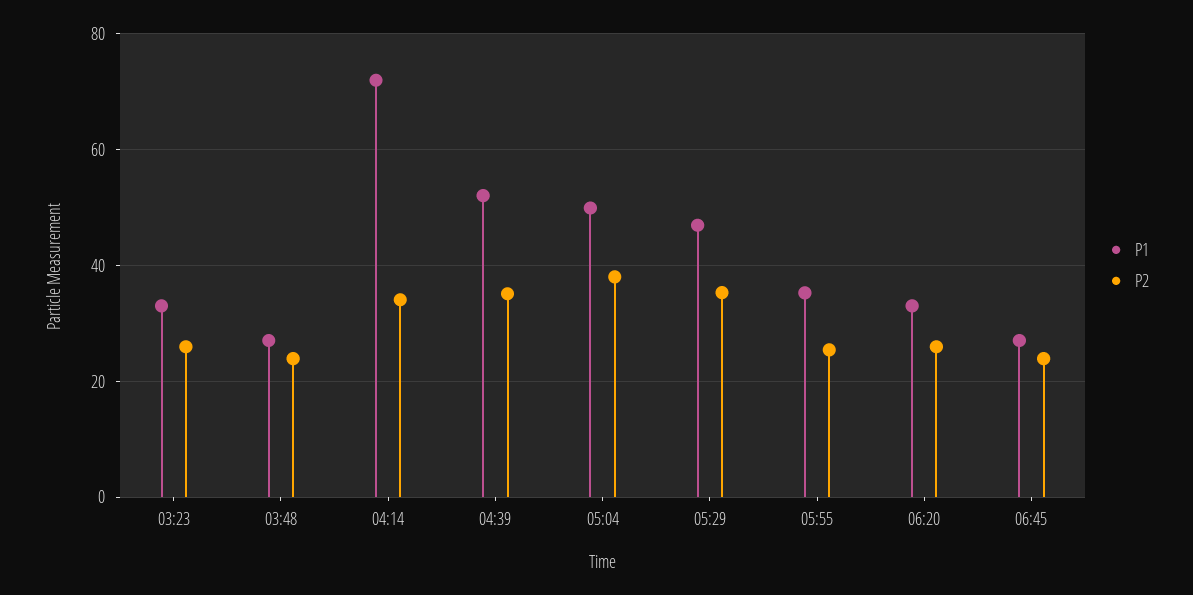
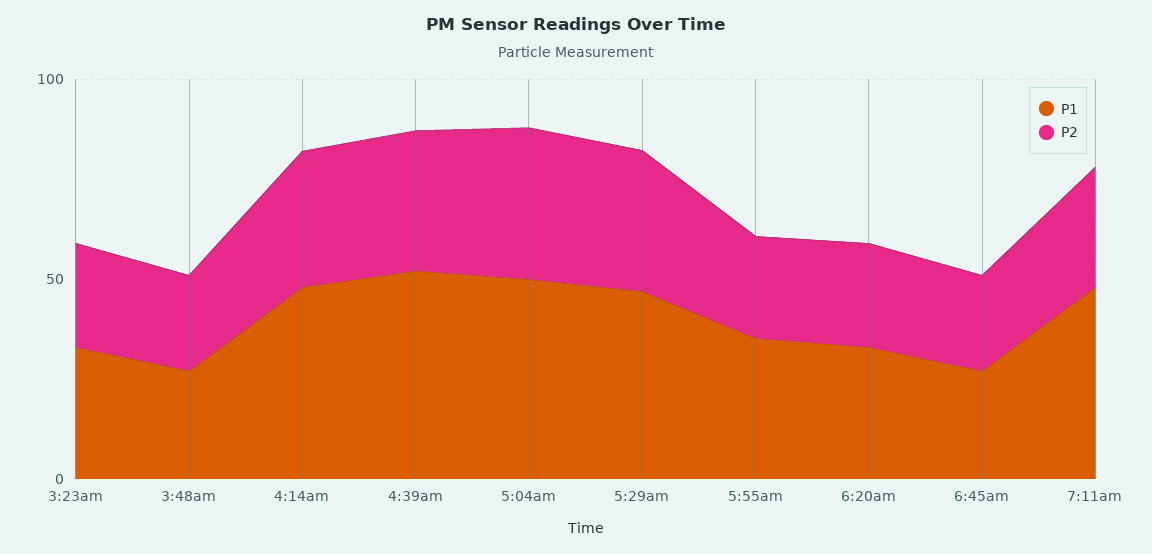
P1, 04:14: 72 -> 50
P1, 7:11am: none -> 50
P2, 7:11am: none -> 30

